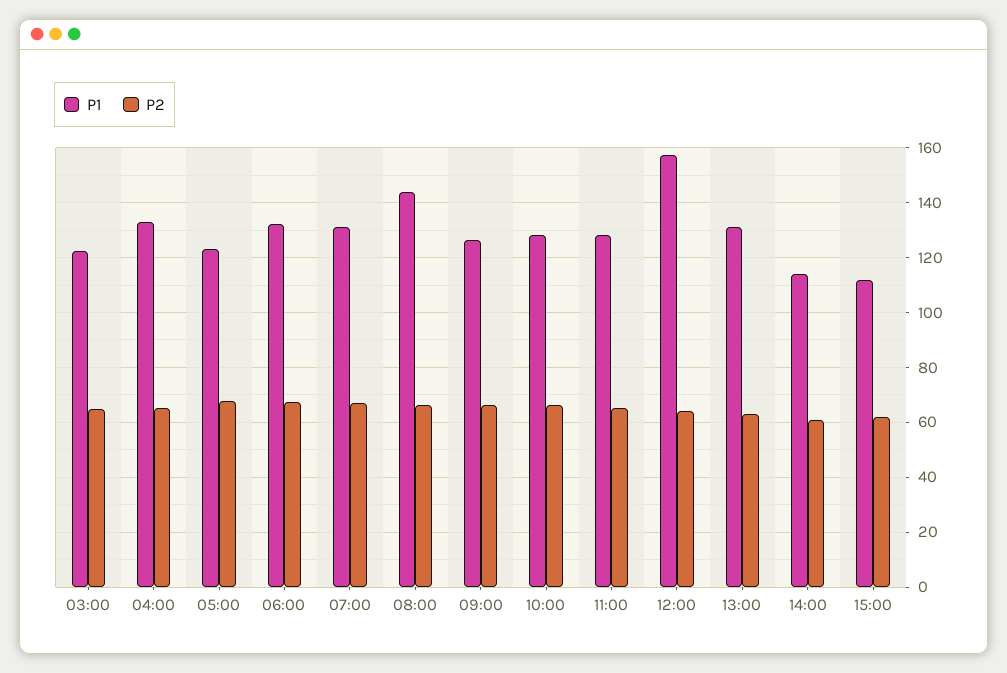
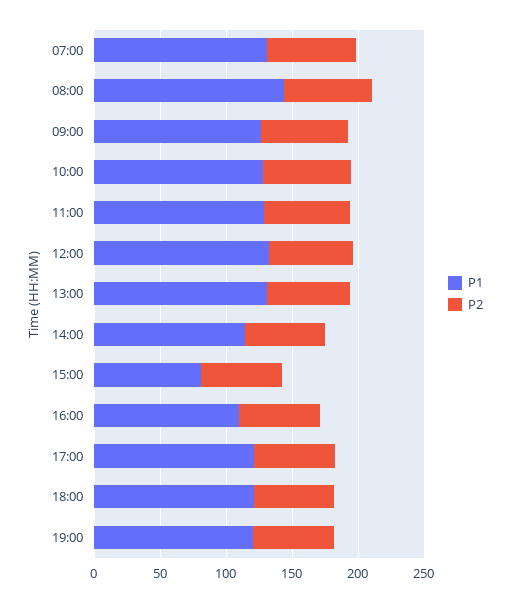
P1, 03:00: 122.5 -> none
P2, 03:00: 65 -> none
P1, 04:00: 132.5 -> none
P2, 04:00: 65 -> none
P1, 05:00: 122.5 -> none
P2, 05:00: 67.5 -> none
P1, 06:00: 132.5 -> none
P2, 06:00: 67.5 -> none
P1, 12:00: 157.5 -> 130
P1, 15:00: 112.5 -> 80
P1, 16:00: none -> 110
P2, 16:00: none -> 60
P1, 17:00: none -> 120
P2, 17:00: none -> 60
P1, 18:00: none -> 120
P2, 18:00: none -> 60
P1, 19:00: none -> 120
P2, 19:00: none -> 60

